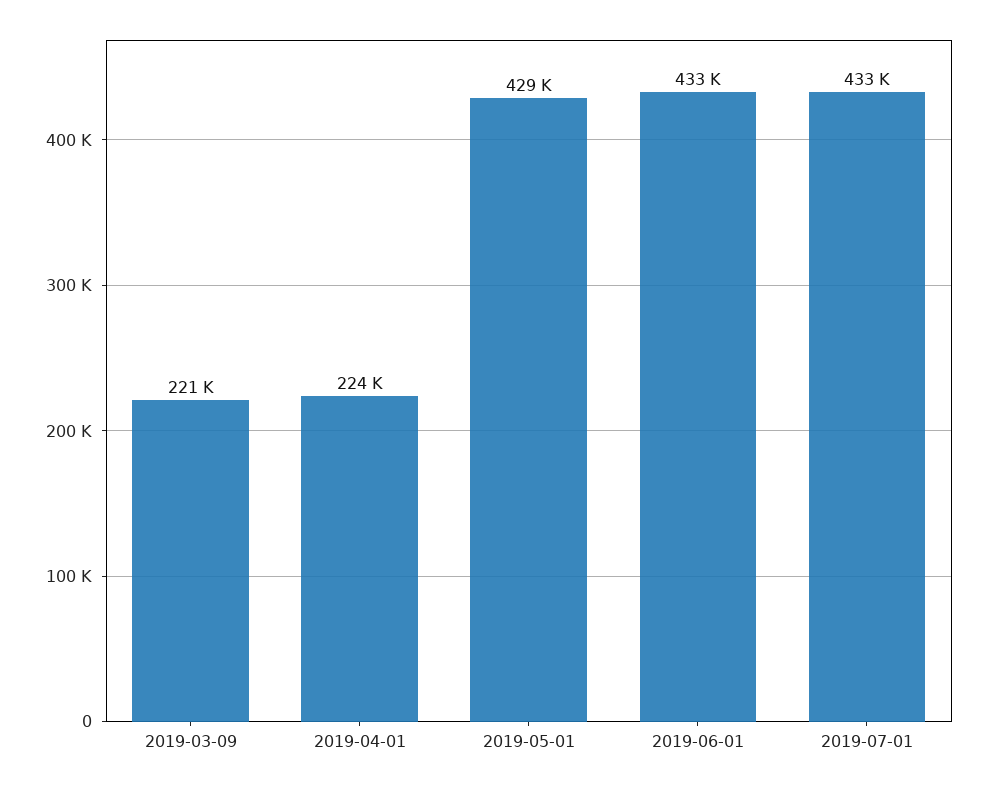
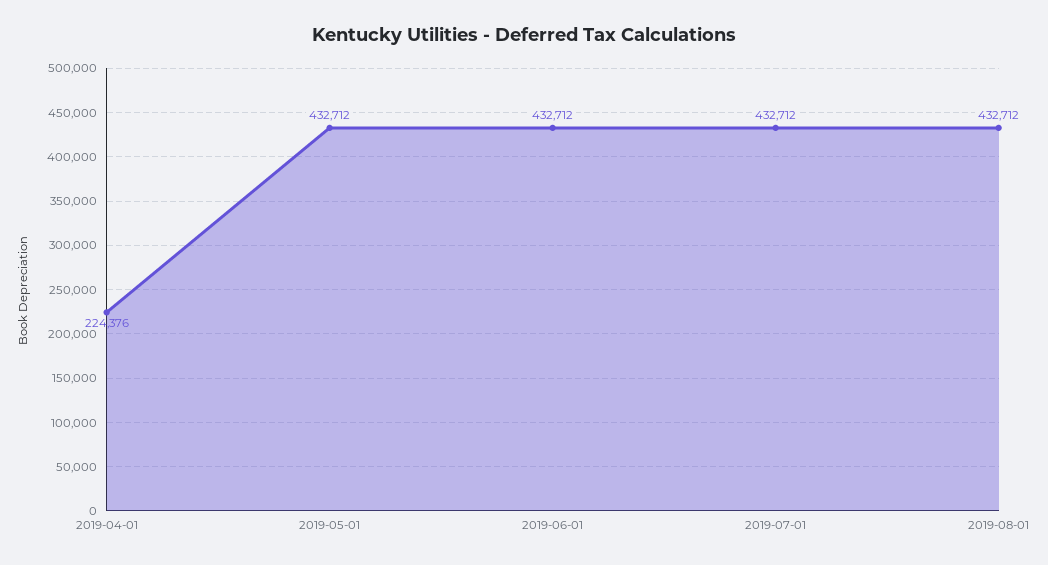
2019-03-09: 221000 -> none
2019-05-01: 429000 -> 432712
2019-08-01: none -> 432712

